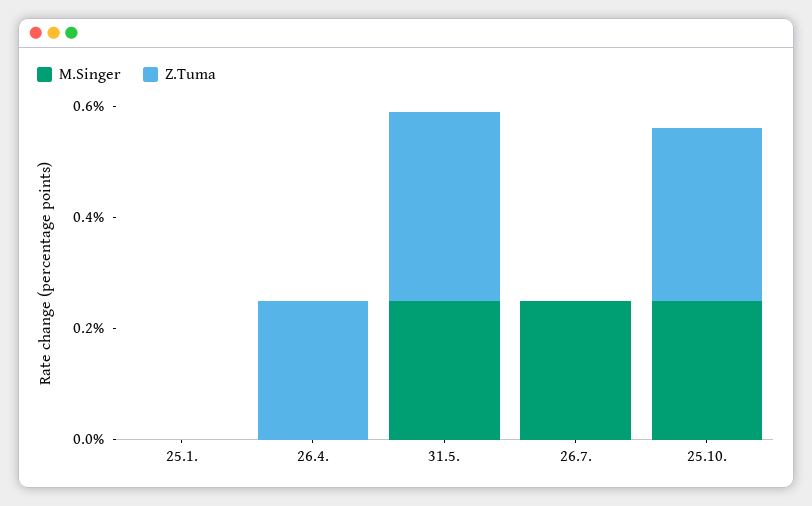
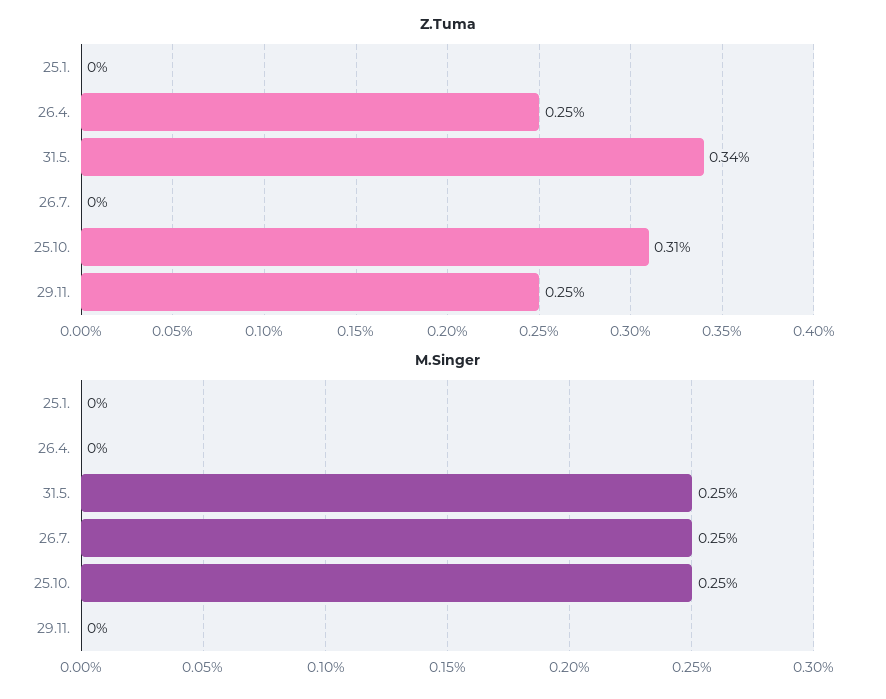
Z.Tuma, 29.11.: none -> 0.25
M.Singer, 29.11.: none -> 0

